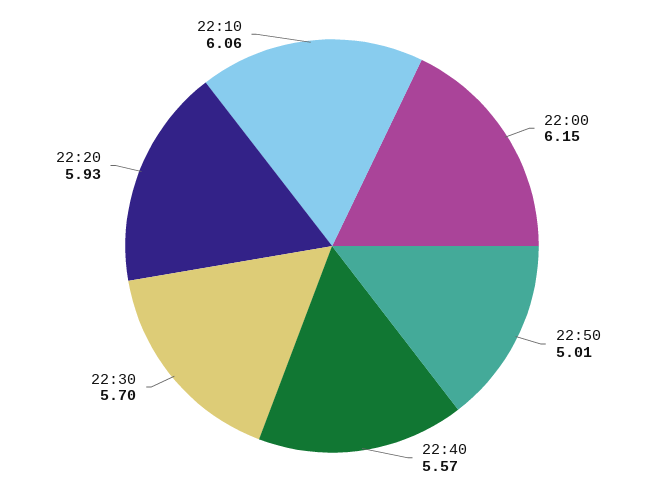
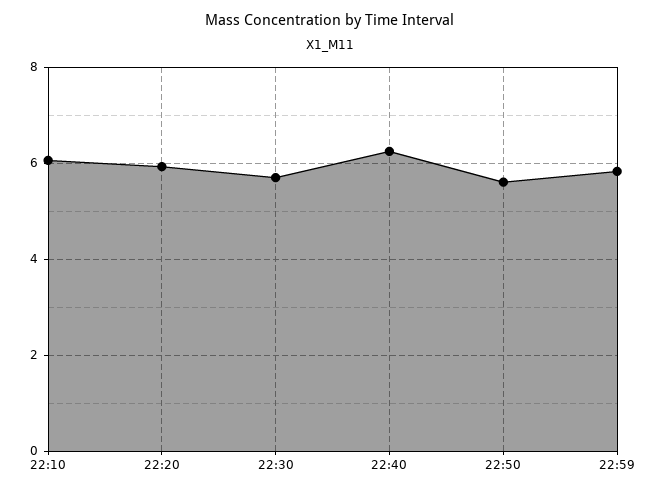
22:00: 6.15 -> none
22:50: 5.01 -> 5.6
22:40: 5.57 -> 6.2
22:59: none -> 5.8

